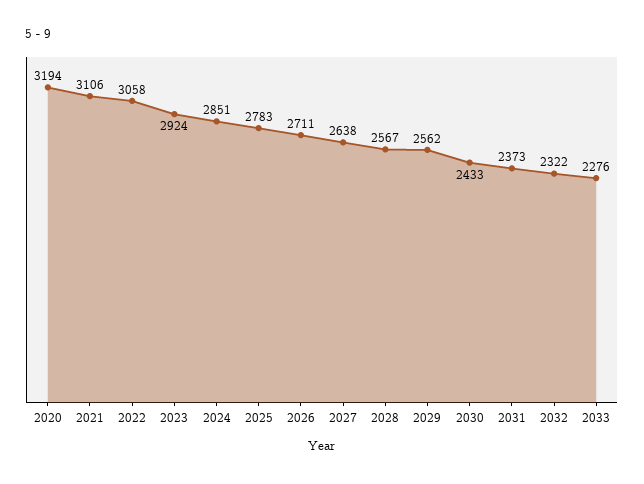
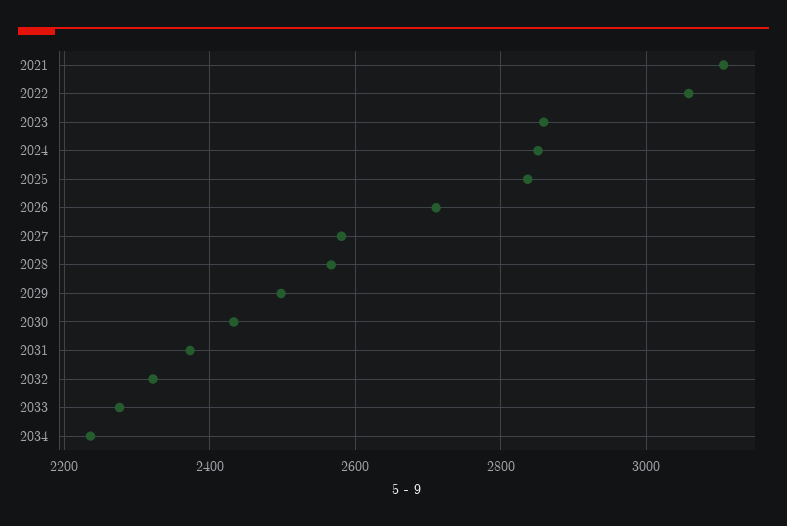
2020: 3194 -> none
2023: 2924 -> 2860
2025: 2783 -> 2840
2027: 2638 -> 2580
2029: 2562 -> 2500
2034: none -> 2240

